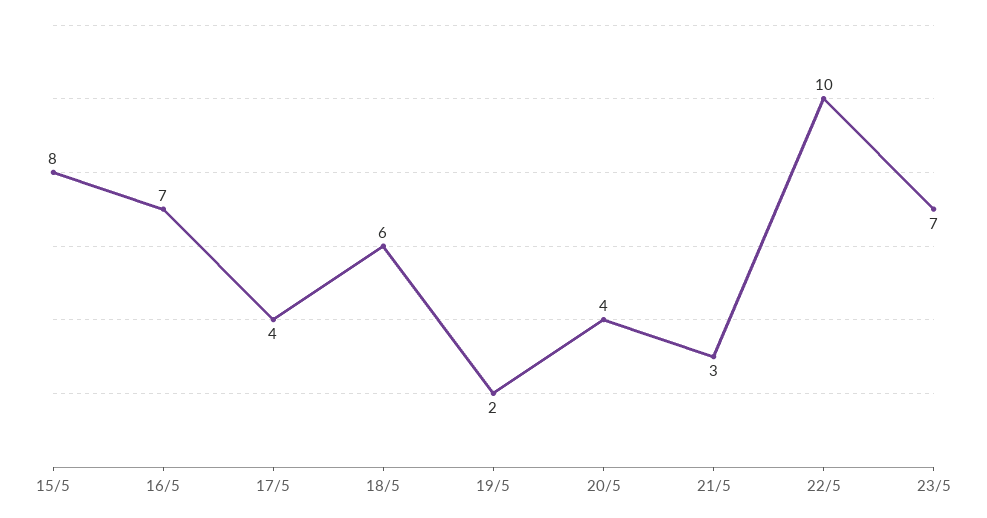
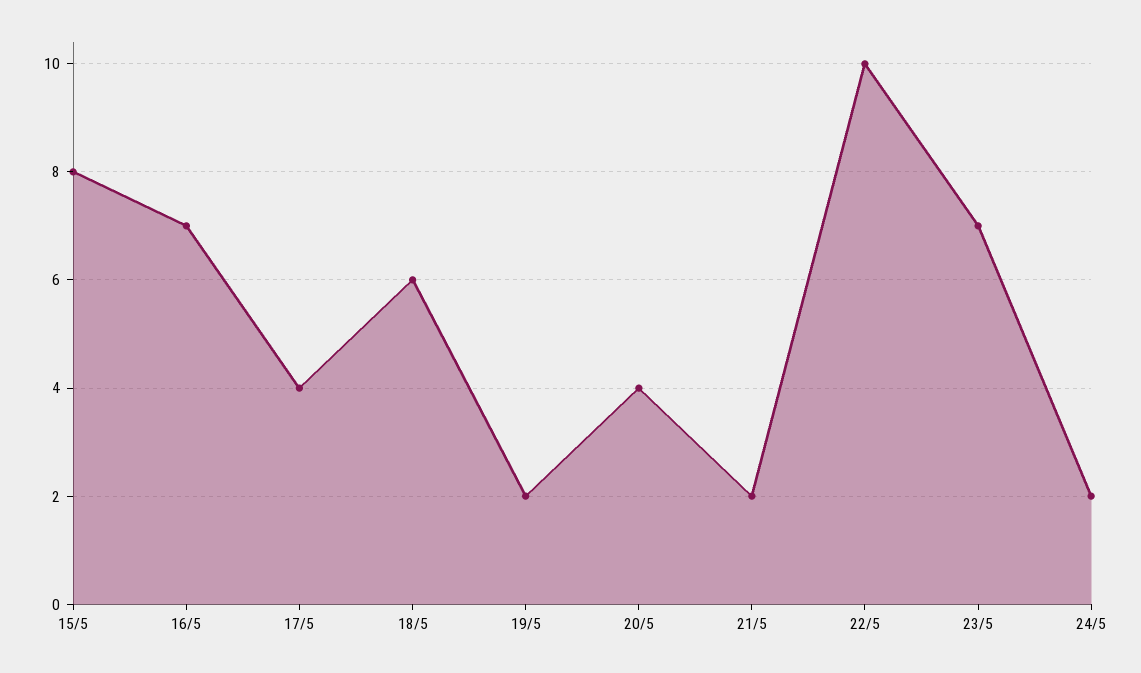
21/5: 3 -> 2
24/5: none -> 2

